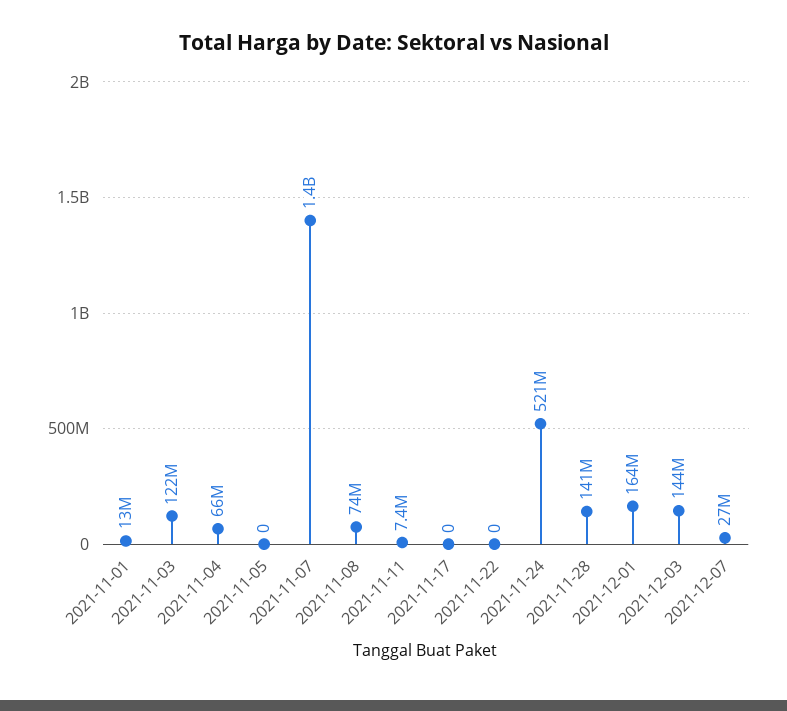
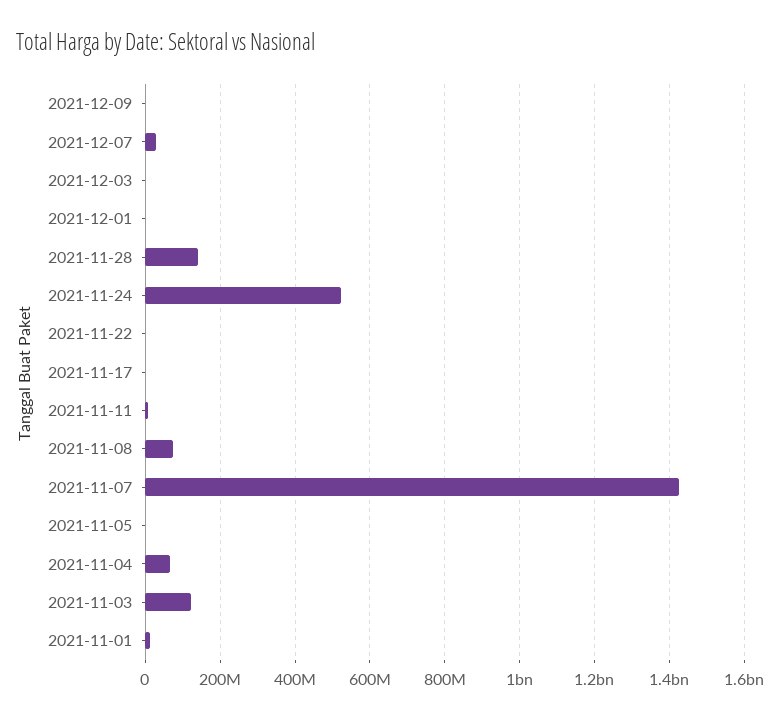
2021-12-01: 164000000 -> 0
2021-12-03: 144000000 -> 0
2021-12-09: none -> 0

